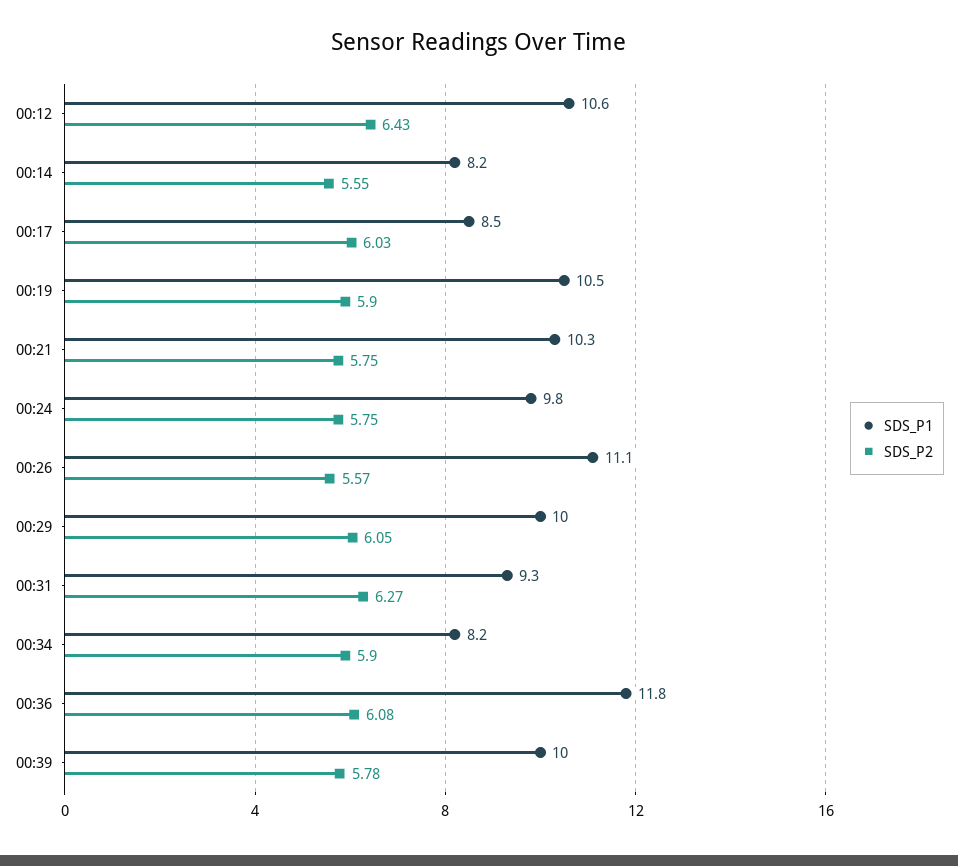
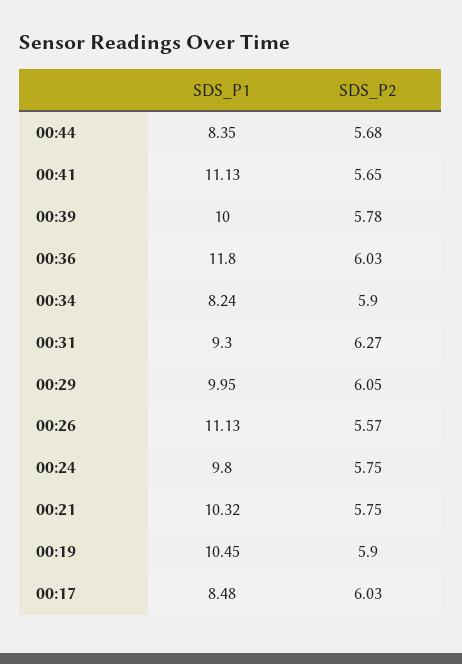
SDS_P1, 00:12: 10.6 -> none
SDS_P2, 00:12: 6.43 -> none
SDS_P1, 00:14: 8.2 -> none
SDS_P2, 00:14: 5.55 -> none
SDS_P2, 00:36: 6.08 -> 6.03
SDS_P1, 00:44: none -> 8.35
SDS_P2, 00:44: none -> 5.68
SDS_P1, 00:41: none -> 11.13
SDS_P2, 00:41: none -> 5.65

